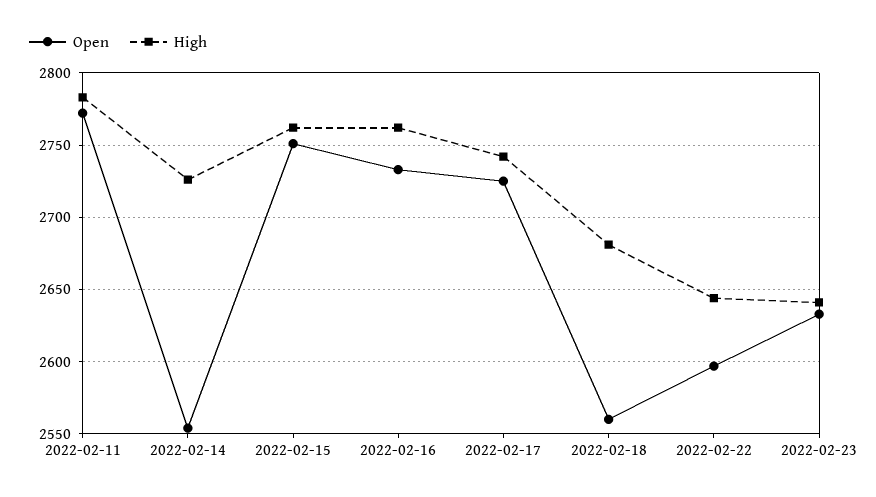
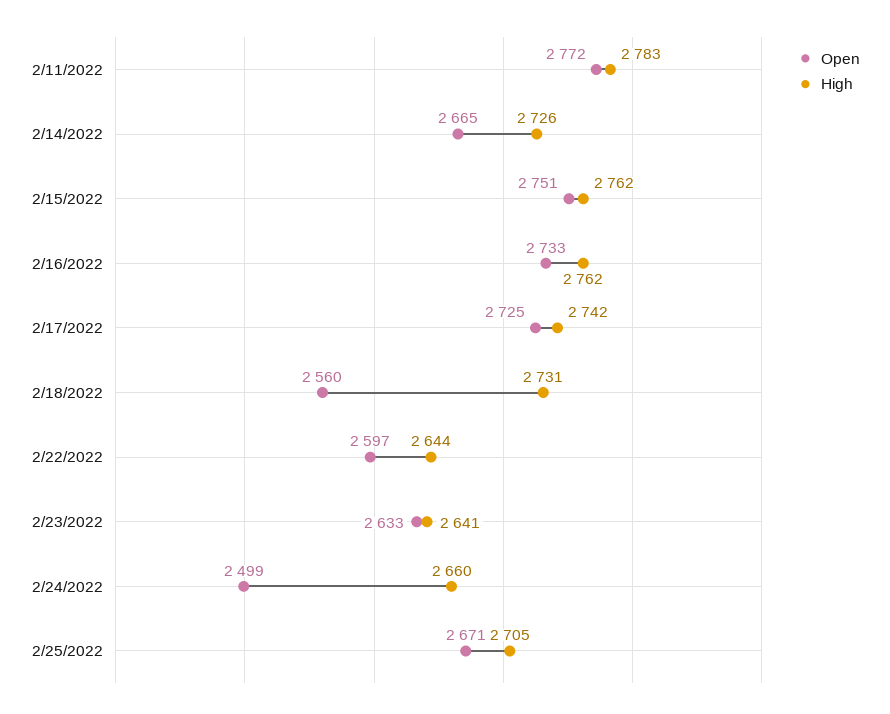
Open, 2022-02-14: 2555 -> 2665
High, 2022-02-18: 2680 -> 2731
Open, 2/24/2022: none -> 2499
High, 2/24/2022: none -> 2660
Open, 2/25/2022: none -> 2671
High, 2/25/2022: none -> 2705

